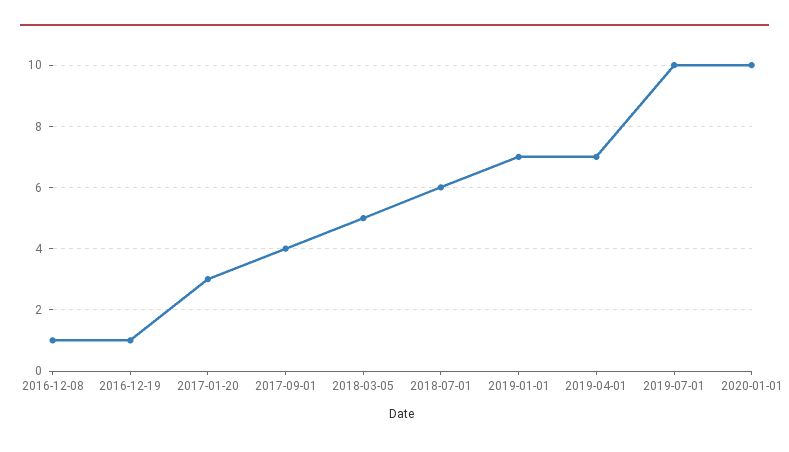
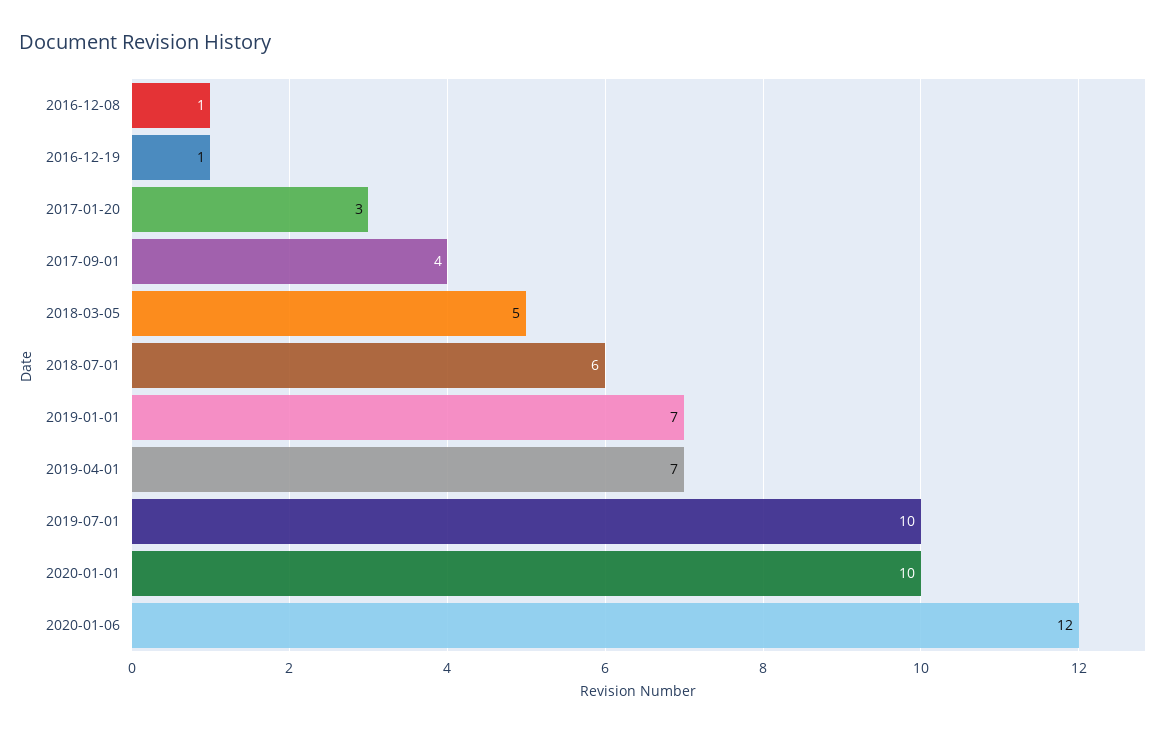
2020-01-06: none -> 12

